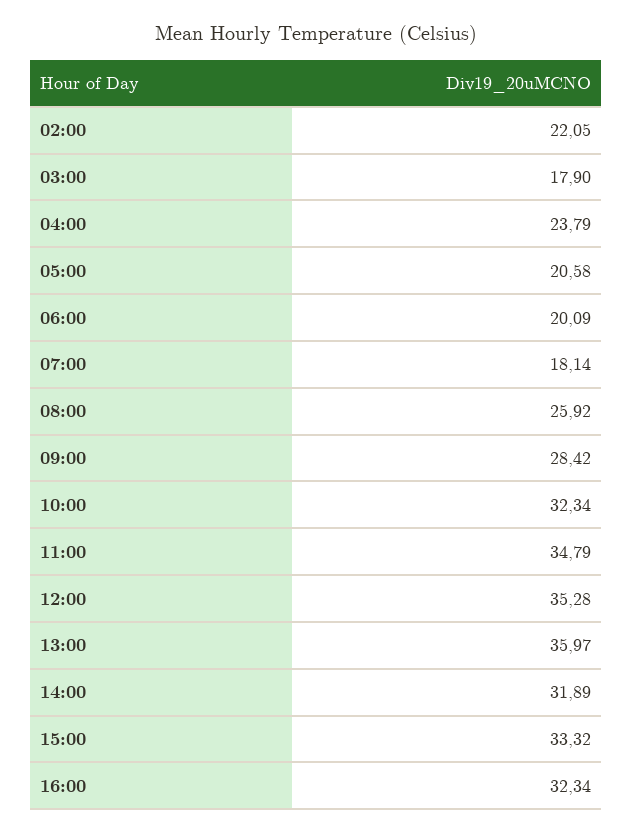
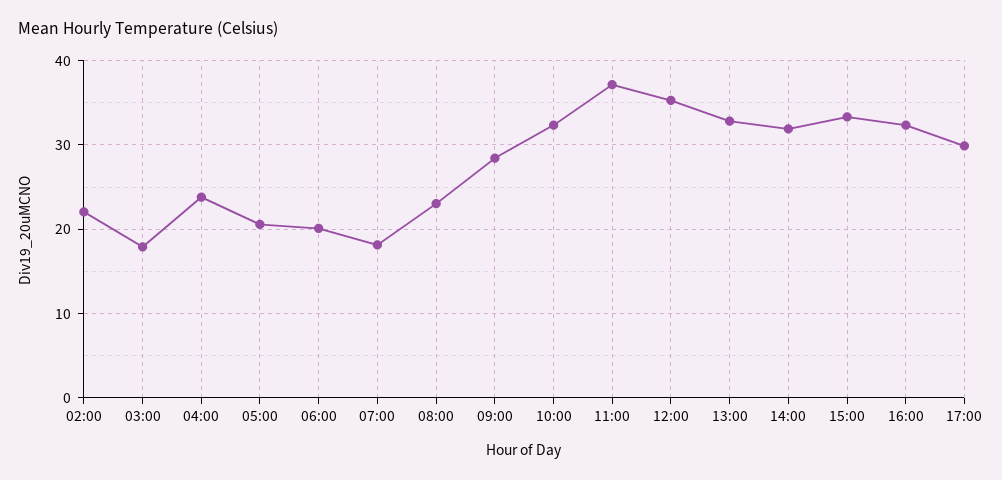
08:00: 25.92 -> 23
11:00: 34.79 -> 37
13:00: 35.97 -> 33
17:00: none -> 30

